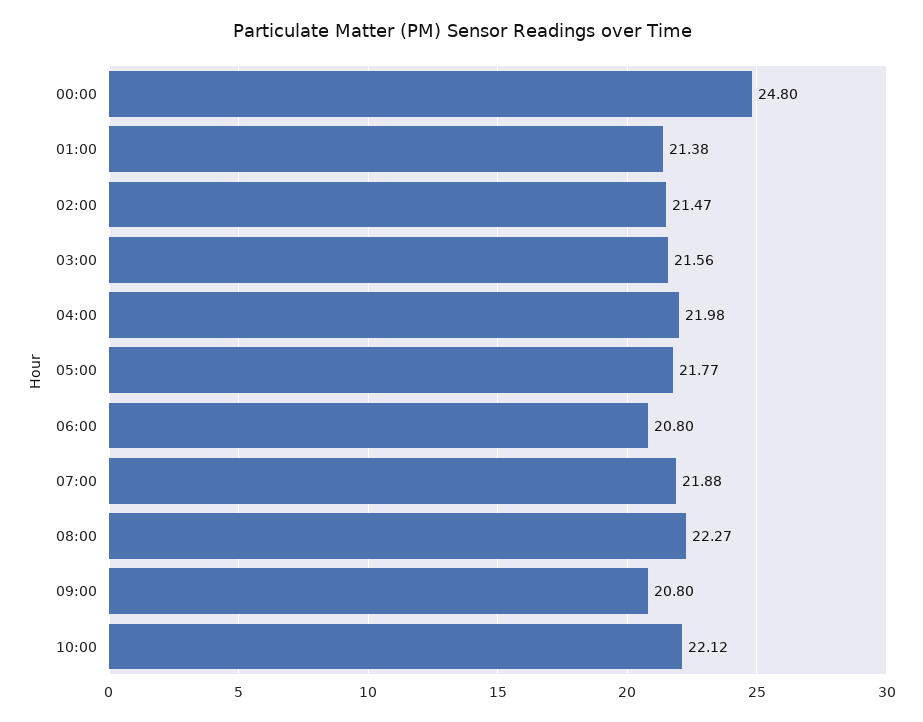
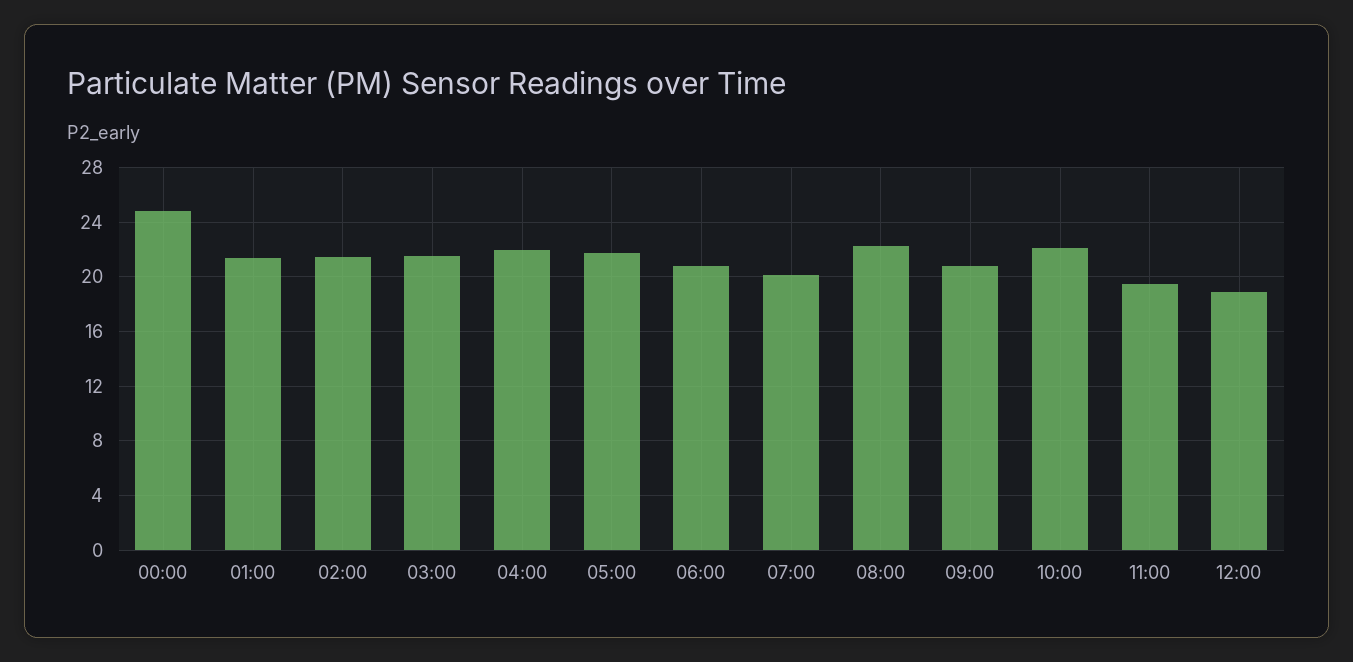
07:00: 21.88 -> 20
11:00: none -> 19.5
12:00: none -> 19

